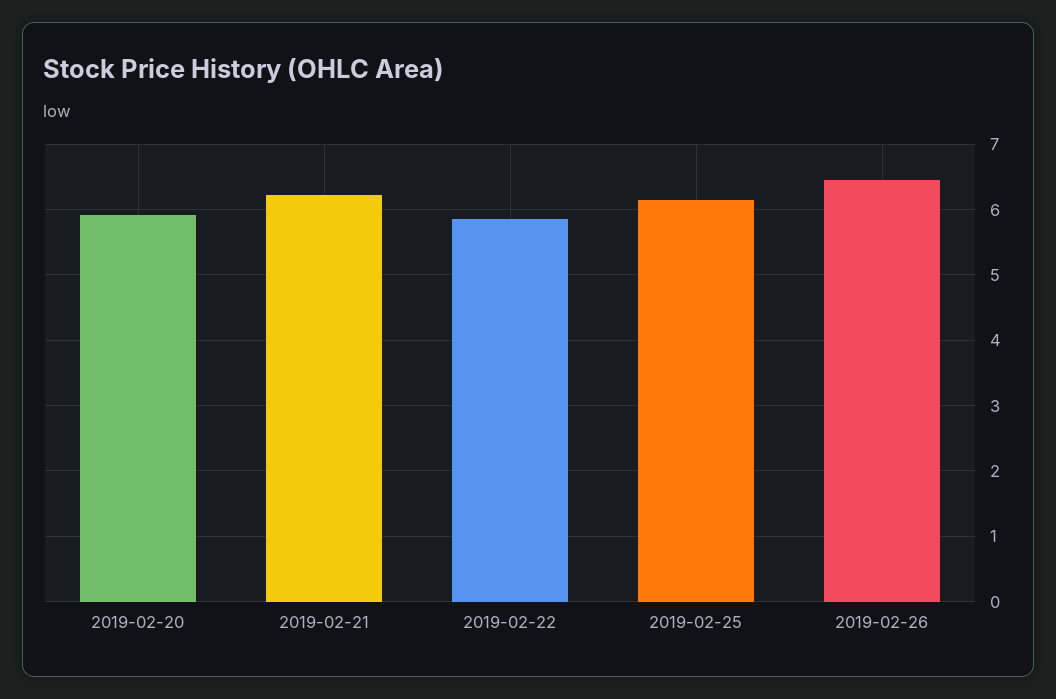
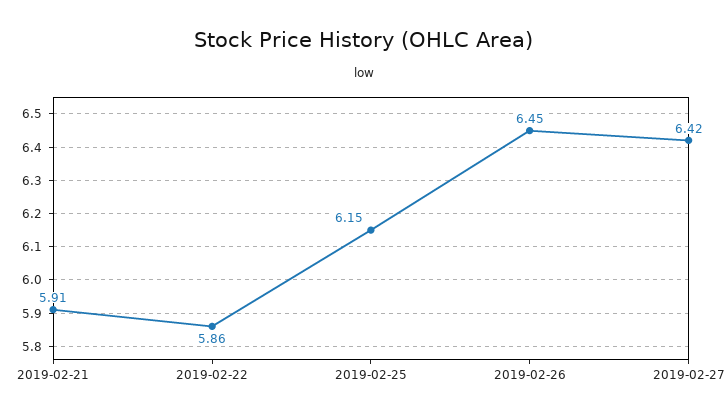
2019-02-20: 5.9 -> none
2019-02-21: 6.2 -> 5.91
2019-02-27: none -> 6.42

